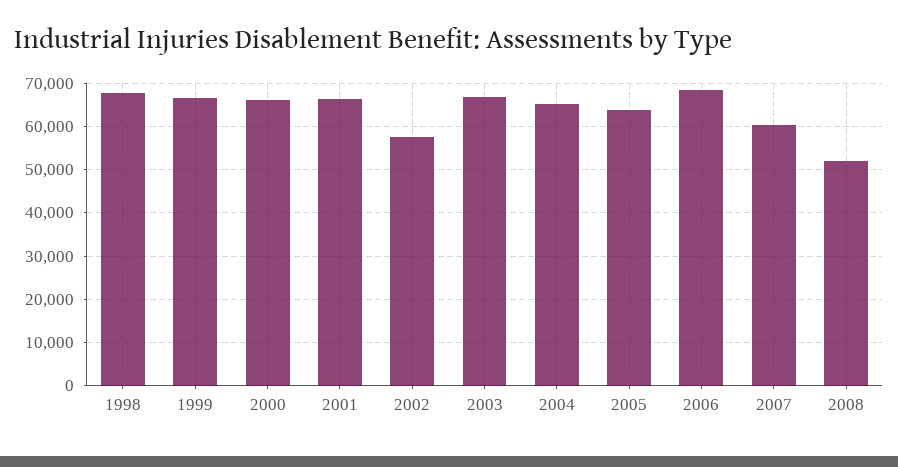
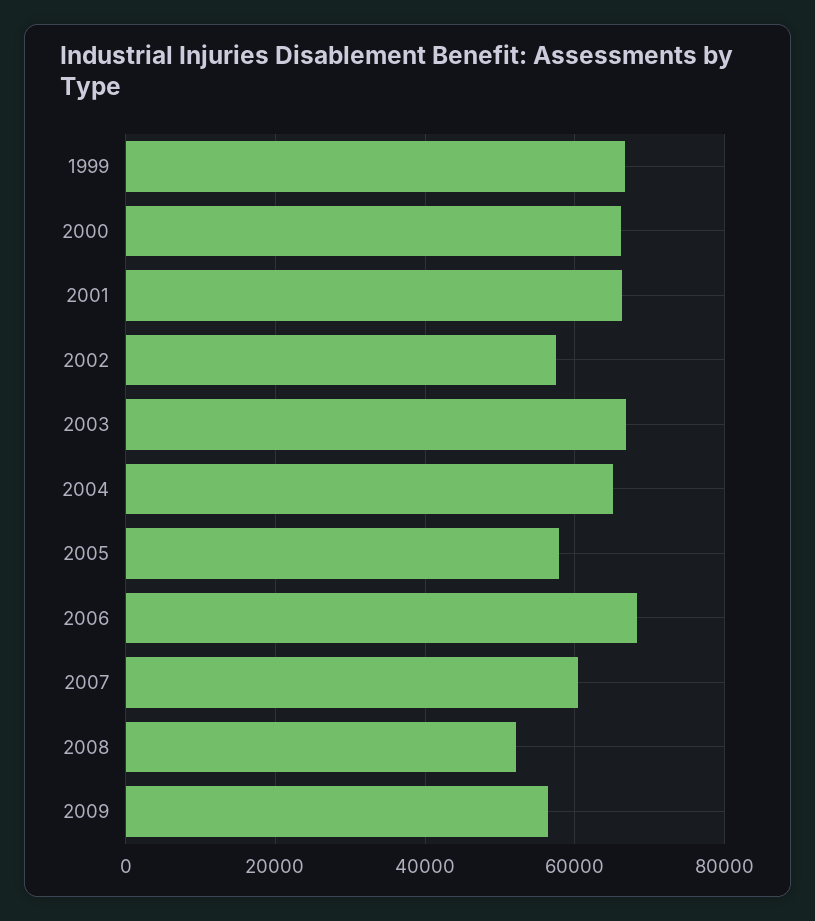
1998: 68000 -> none
2005: 64000 -> 58000
2009: none -> 56000

